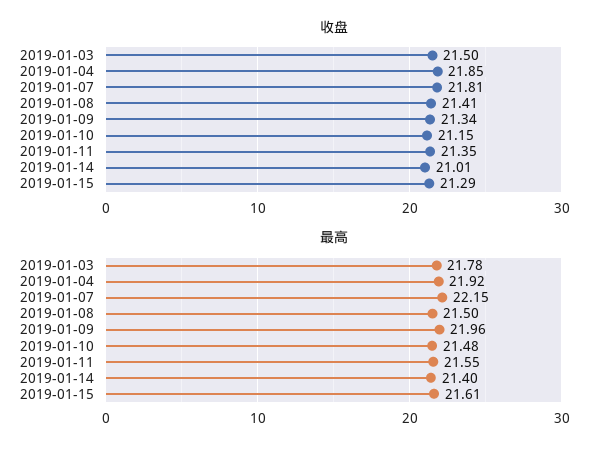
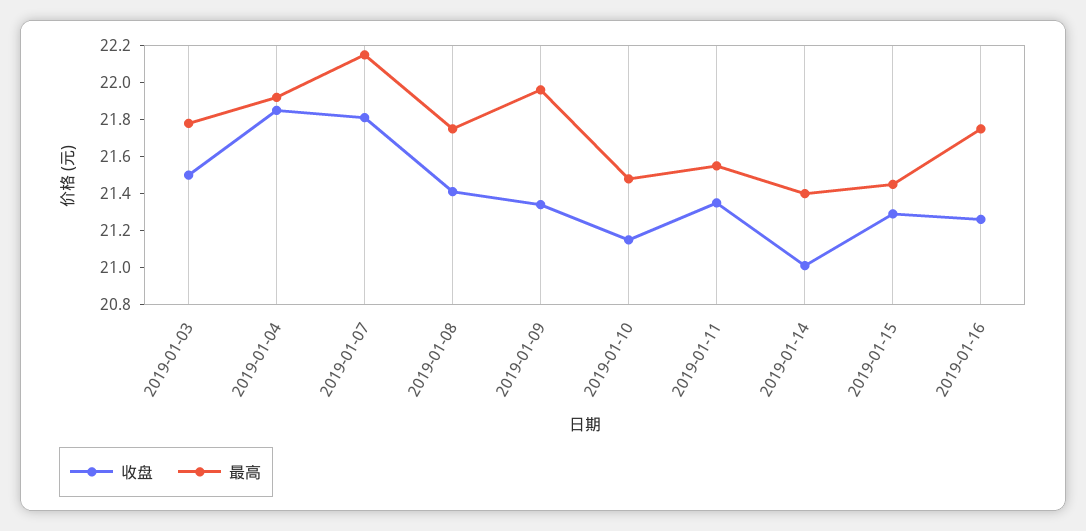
最高, 2019-01-08: 21.5 -> 21.75
最高, 2019-01-15: 21.61 -> 21.45
收盘, 2019-01-16: none -> 21.25
最高, 2019-01-16: none -> 21.75

